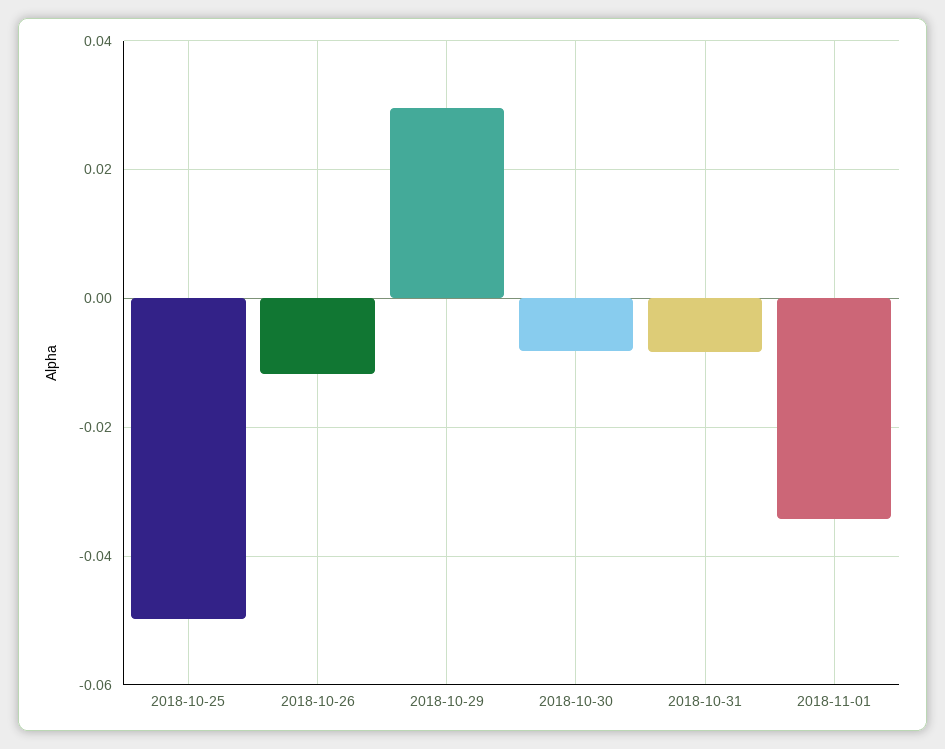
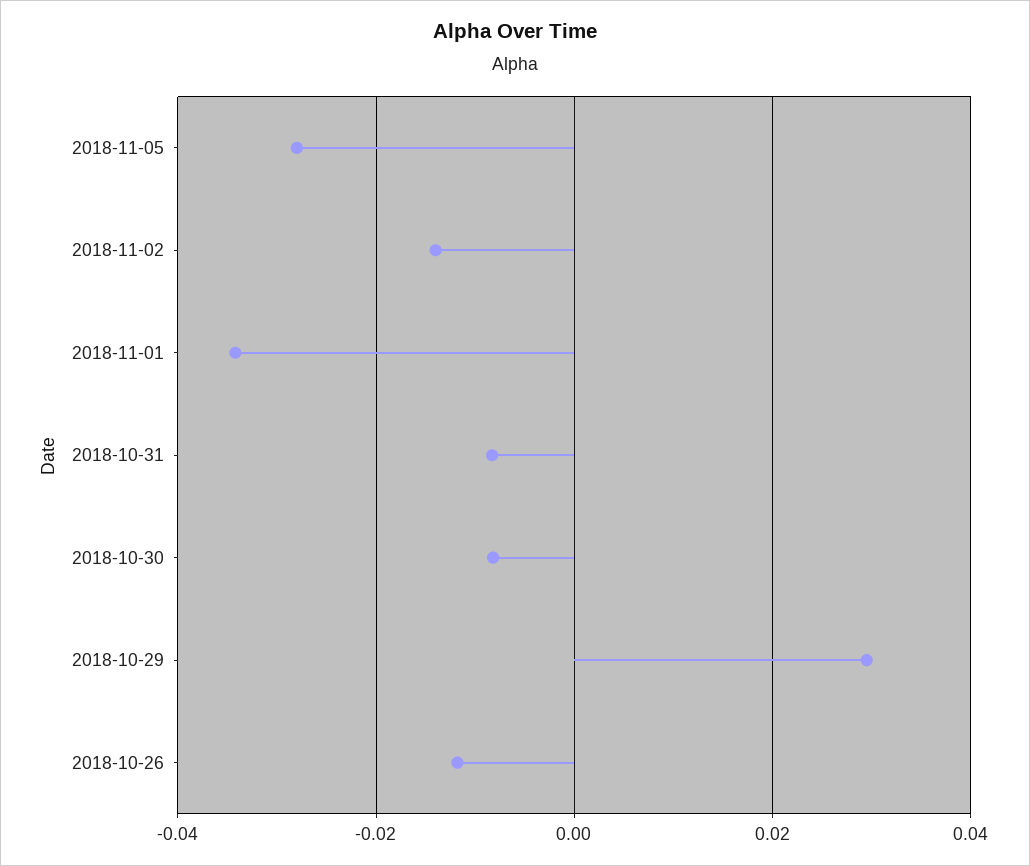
2018-10-25: -0.05 -> none
2018-11-05: none -> -0.028
2018-11-02: none -> -0.014

